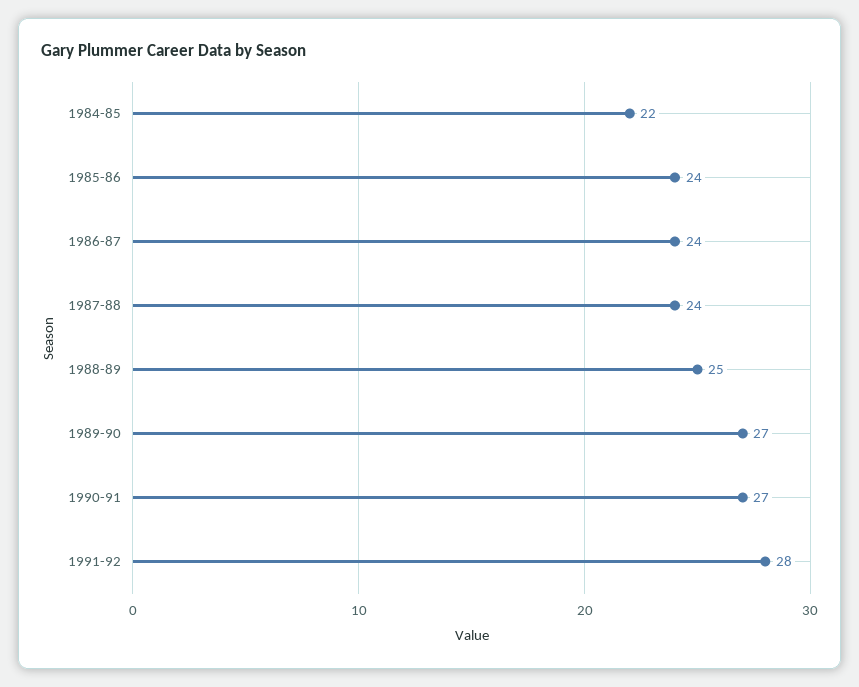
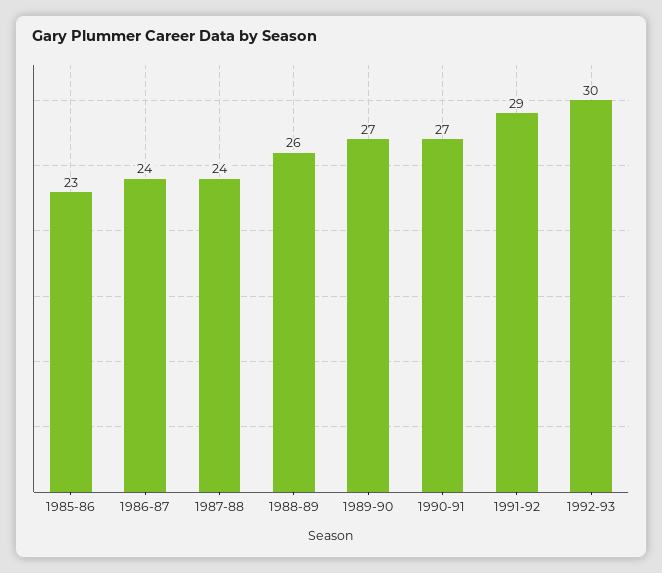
1984-85: 22 -> none
1985-86: 24 -> 23
1988-89: 25 -> 26
1991-92: 28 -> 29
1992-93: none -> 30

